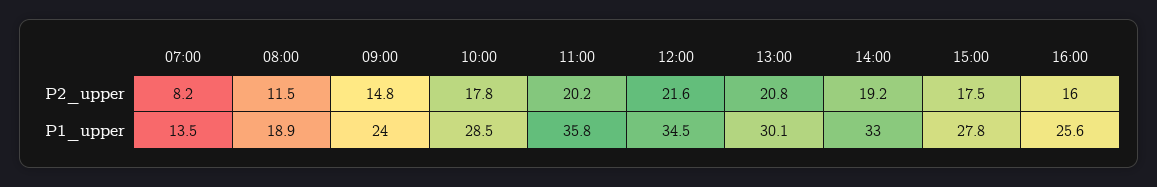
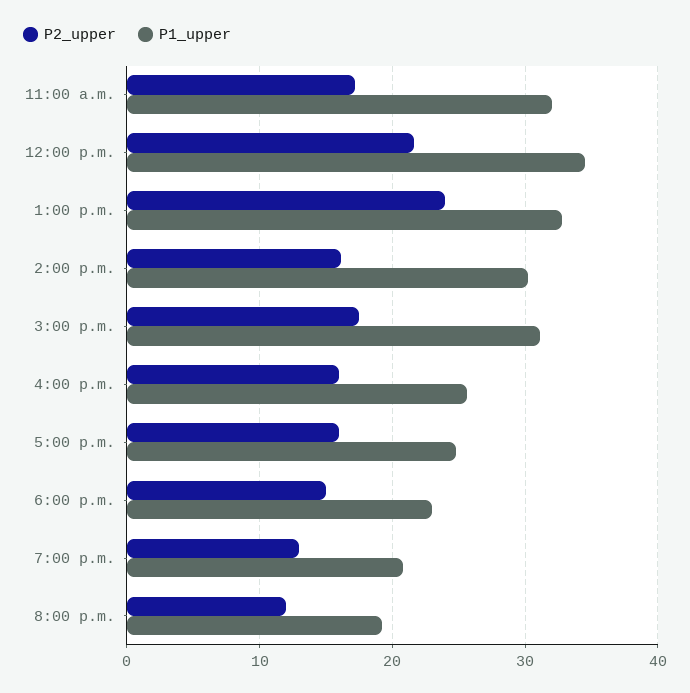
P2_upper, 07:00: 8.2 -> none
P2_upper, 08:00: 11.5 -> none
P2_upper, 09:00: 14.8 -> none
P2_upper, 10:00: 17.8 -> none
P2_upper, 11:00: 20.2 -> 17
P2_upper, 13:00: 20.8 -> 24
P2_upper, 14:00: 19.2 -> 16
P1_upper, 07:00: 13.5 -> none
P1_upper, 08:00: 18.9 -> none
P1_upper, 09:00: 24 -> none
P1_upper, 10:00: 28.5 -> none
P1_upper, 11:00: 35.8 -> 32
P1_upper, 13:00: 30.1 -> 33
P1_upper, 14:00: 33 -> 30
P1_upper, 15:00: 27.8 -> 31
P2_upper, 5:00 p.m.: none -> 16
P1_upper, 5:00 p.m.: none -> 25
P2_upper, 6:00 p.m.: none -> 15
P1_upper, 6:00 p.m.: none -> 23
P2_upper, 7:00 p.m.: none -> 13
P1_upper, 7:00 p.m.: none -> 21
P2_upper, 8:00 p.m.: none -> 12
P1_upper, 8:00 p.m.: none -> 19

